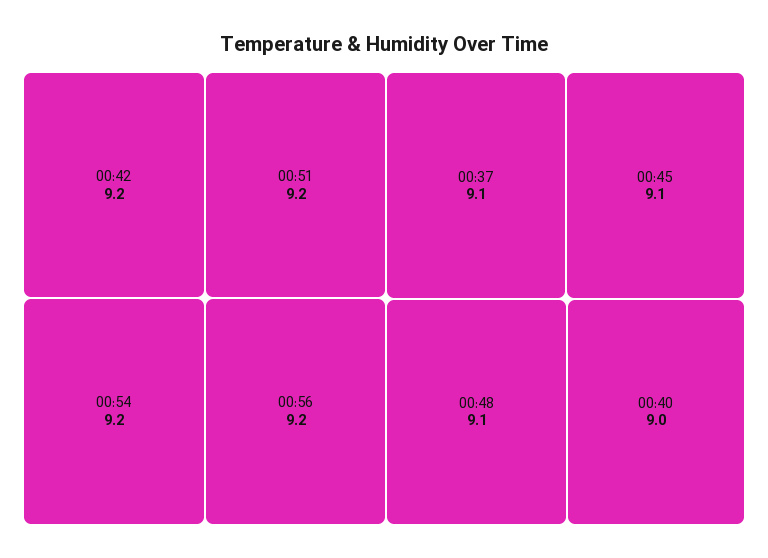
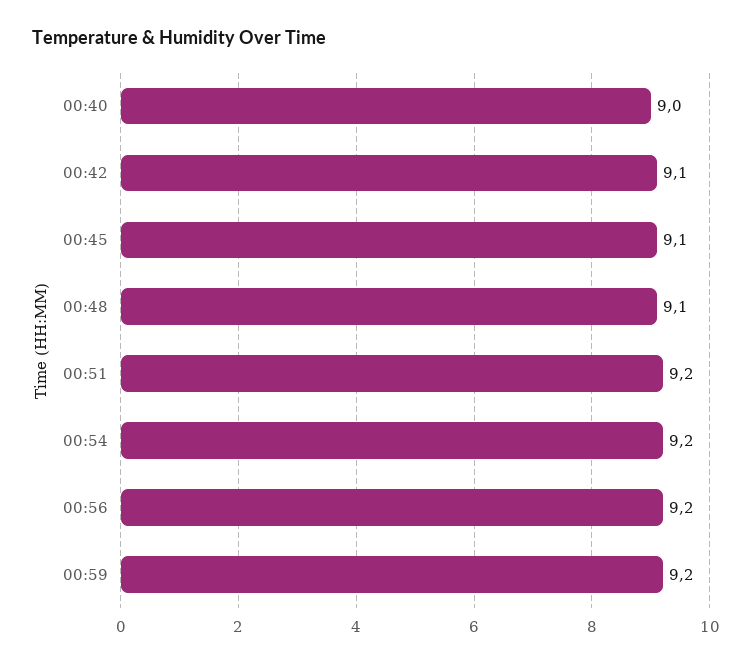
00:42: 9.2 -> 9.1
00:37: 9.1 -> none
00:59: none -> 9.2

